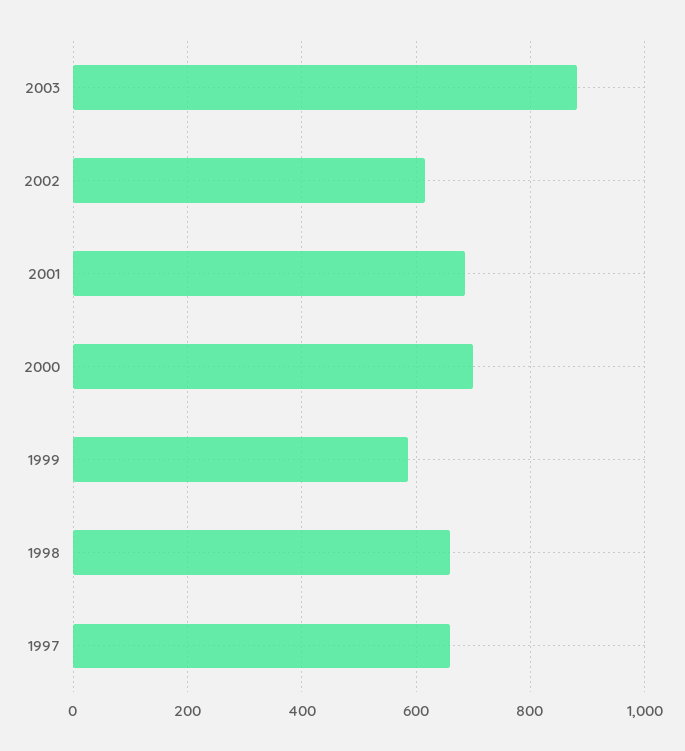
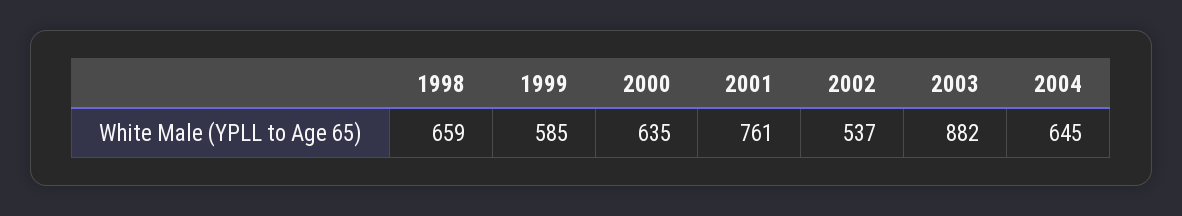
2002: 620 -> 537
2001: 680 -> 761
2000: 700 -> 635
1997: 660 -> none
2004: none -> 645

